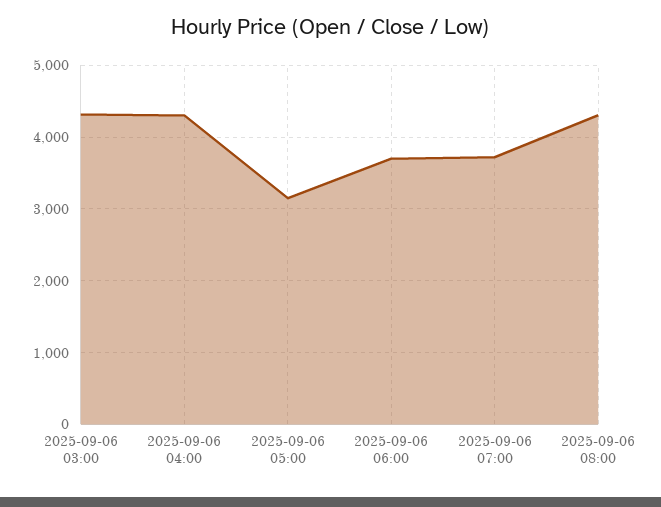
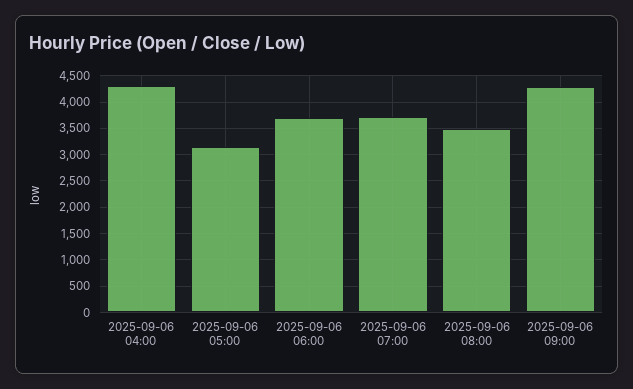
2025-09-06 03:00: 4300 -> none
2025-09-06 08:00: 4300 -> 3500
2025-09-06 09:00: none -> 4250

